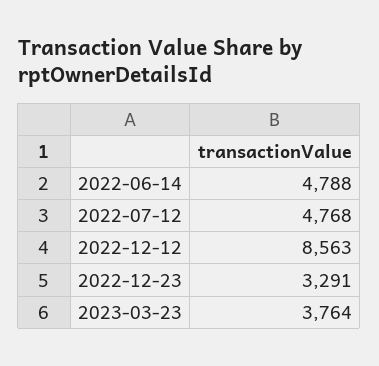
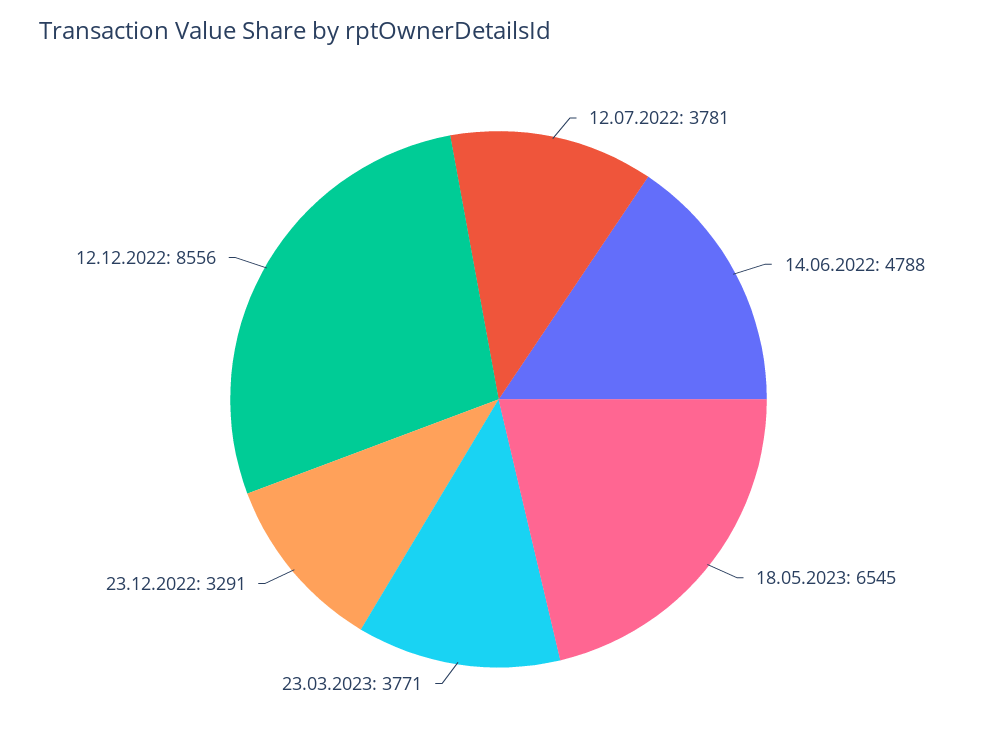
2022-07-12: 4768 -> 3781
2022-12-12: 8563 -> 8556
2023-03-23: 3764 -> 3771
18.05.2023: none -> 6545

